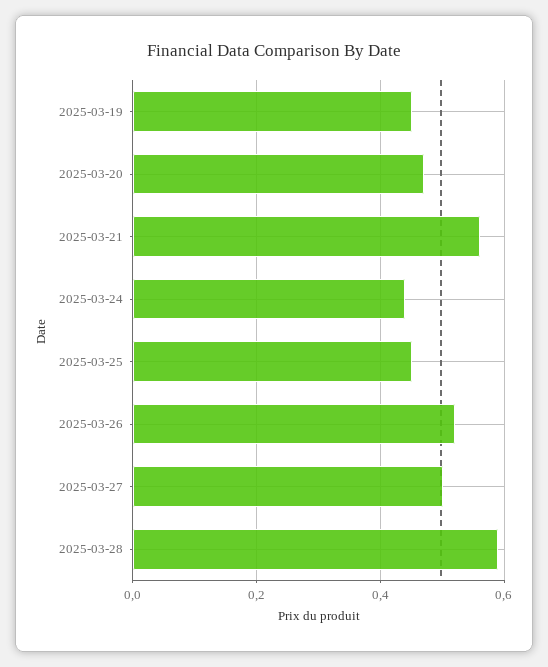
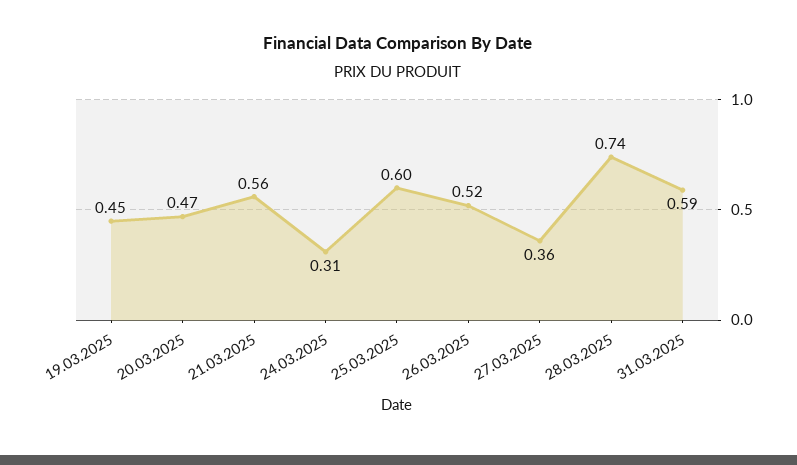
2025-03-24: 0.45 -> 0.31
2025-03-25: 0.45 -> 0.6
2025-03-27: 0.5 -> 0.36
2025-03-28: 0.6 -> 0.74
31.03.2025: none -> 0.59

